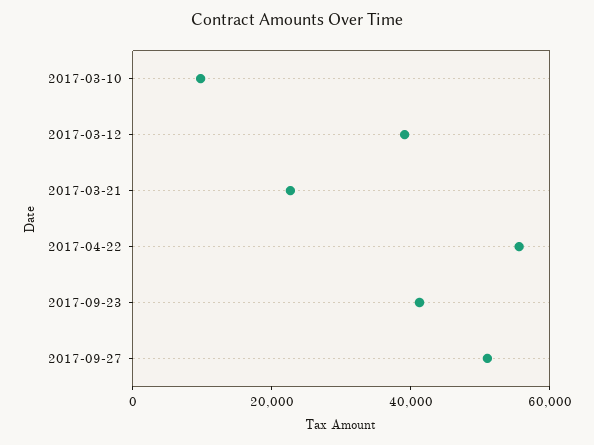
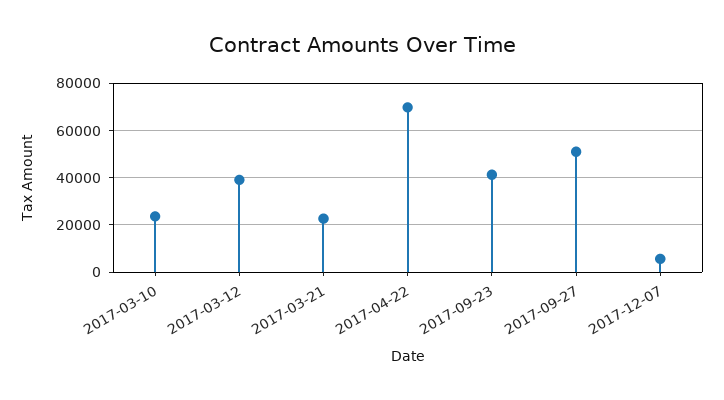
2017-03-10: 10000 -> 25000
2017-04-22: 55000 -> 70000
2017-12-07: none -> 5000

